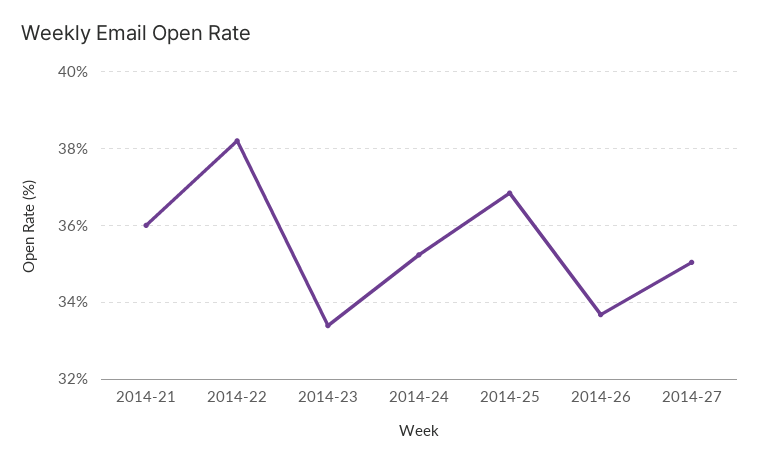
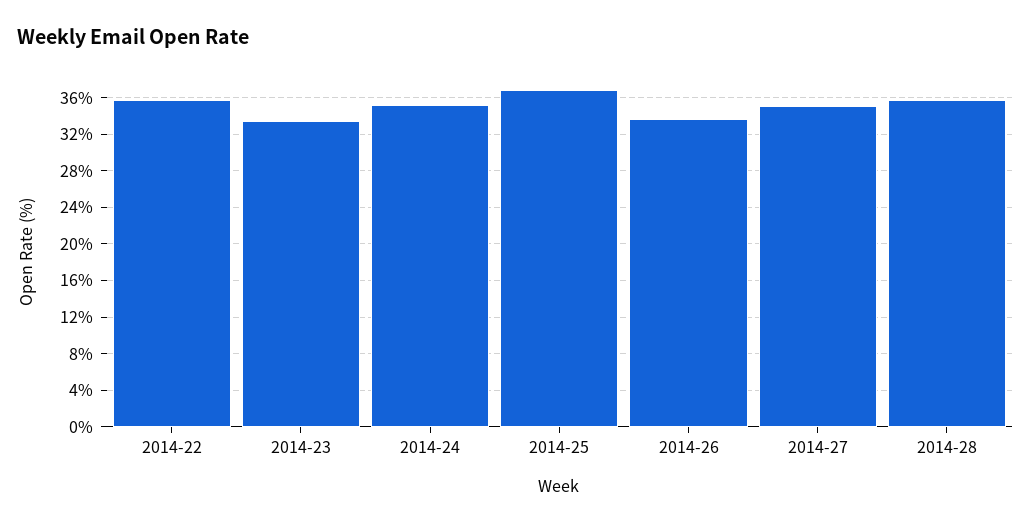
2014-21: 36 -> none
2014-22: 38.2 -> 36
2014-28: none -> 36

